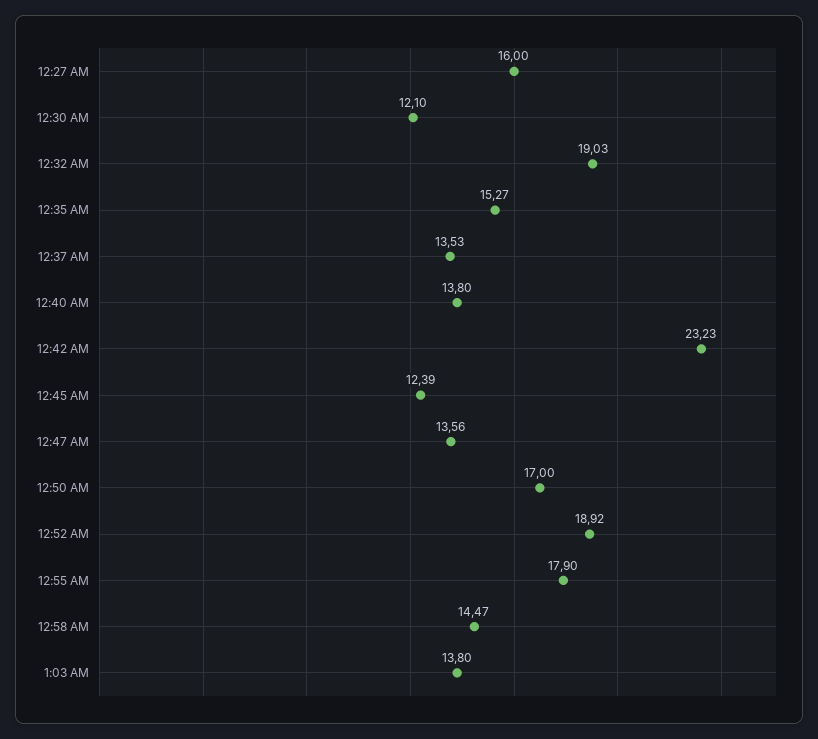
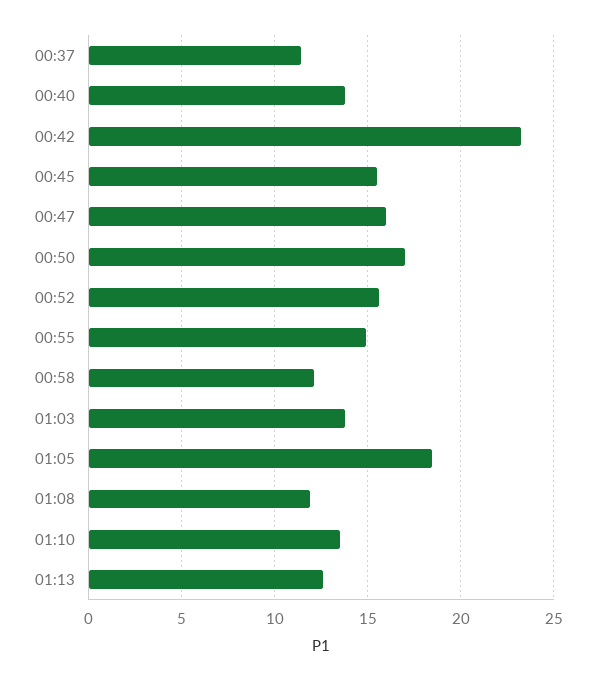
12:27 AM: 16 -> none
12:30 AM: 12.1 -> none
12:32 AM: 19.03 -> none
12:35 AM: 15.27 -> none
12:37 AM: 13.53 -> 11.5
12:45 AM: 12.39 -> 15.5
12:47 AM: 13.56 -> 16
12:52 AM: 18.92 -> 15.5
12:55 AM: 17.9 -> 15
12:58 AM: 14.47 -> 12
01:05: none -> 18.5
01:08: none -> 12
01:10: none -> 13.5
01:13: none -> 12.5

